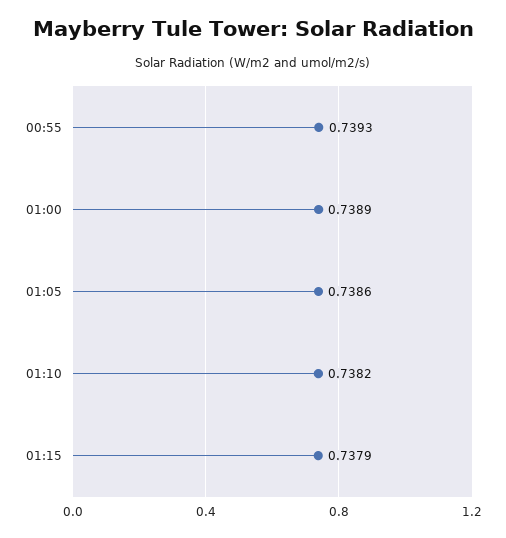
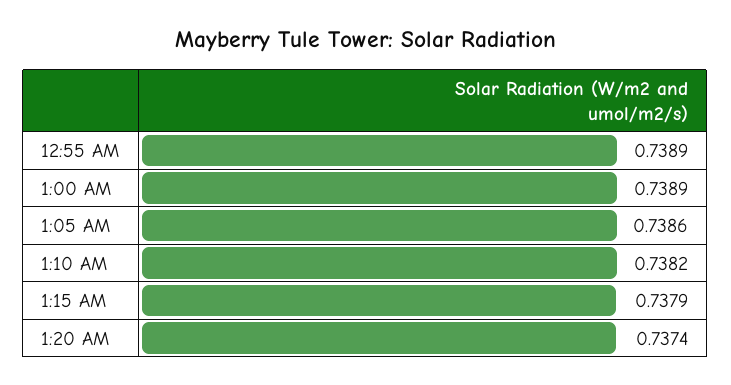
00:55: 0.7393 -> 0.7389
1:20 AM: none -> 0.7374

